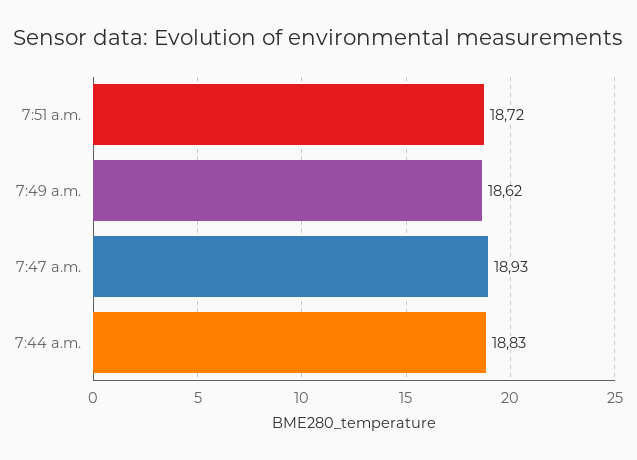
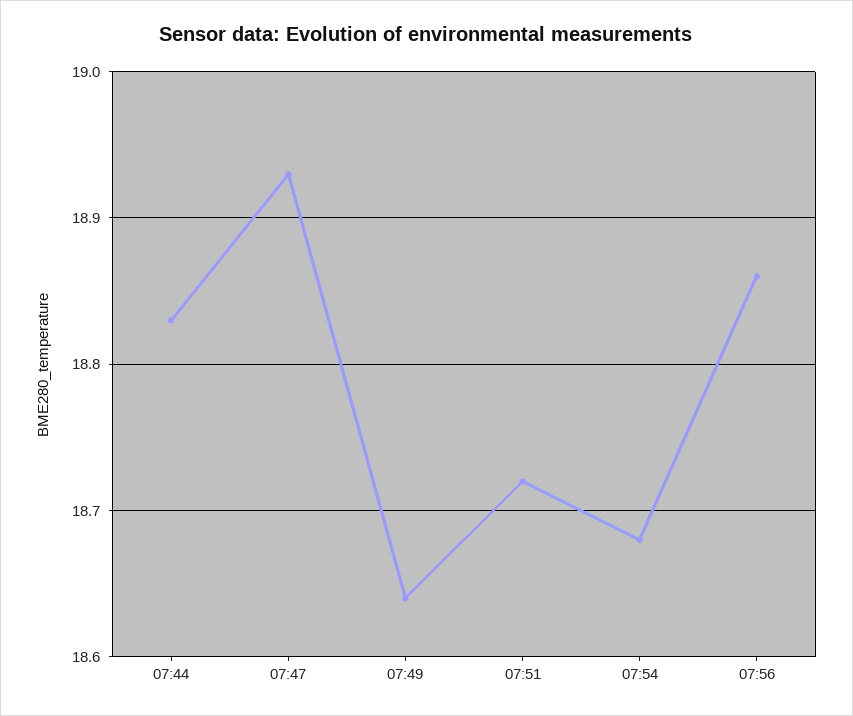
7:49 a.m.: 18.62 -> 18.64
07:54: none -> 18.68
07:56: none -> 18.86

